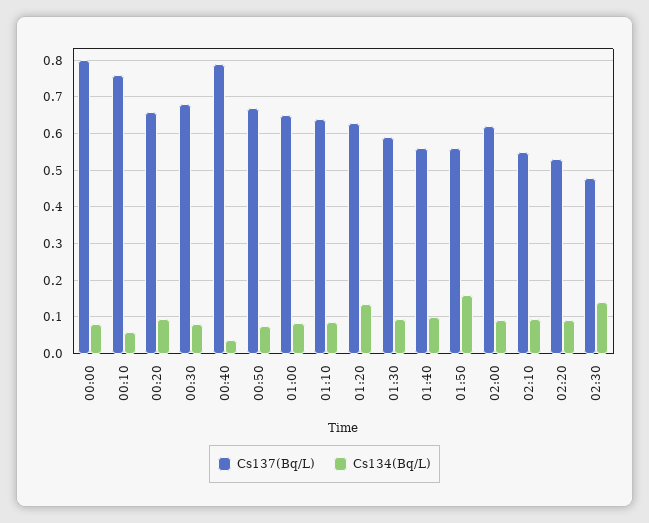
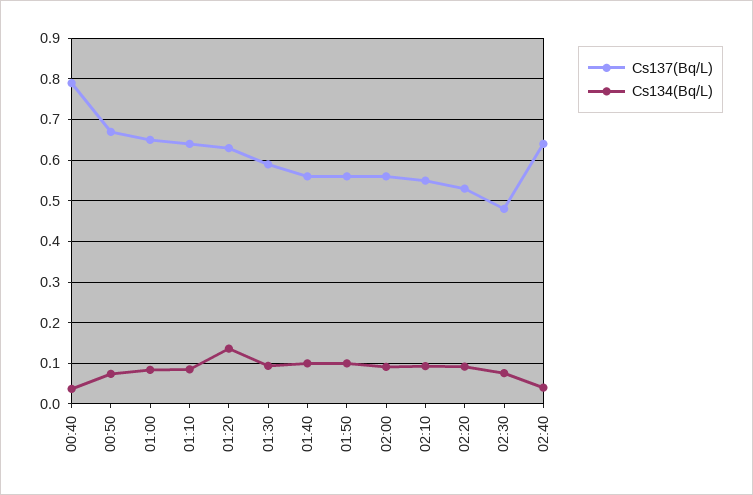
Cs137(Bq/L), 00:00: 0.8 -> none
Cs134(Bq/L), 00:00: 0.08 -> none
Cs137(Bq/L), 00:10: 0.76 -> none
Cs134(Bq/L), 00:10: 0.06 -> none
Cs137(Bq/L), 00:20: 0.66 -> none
Cs134(Bq/L), 00:20: 0.1 -> none
Cs137(Bq/L), 00:30: 0.68 -> none
Cs134(Bq/L), 00:30: 0.08 -> none
Cs134(Bq/L), 01:50: 0.16 -> 0.1
Cs137(Bq/L), 02:00: 0.62 -> 0.56
Cs134(Bq/L), 02:30: 0.14 -> 0.08
Cs137(Bq/L), 02:40: none -> 0.64
Cs134(Bq/L), 02:40: none -> 0.04

